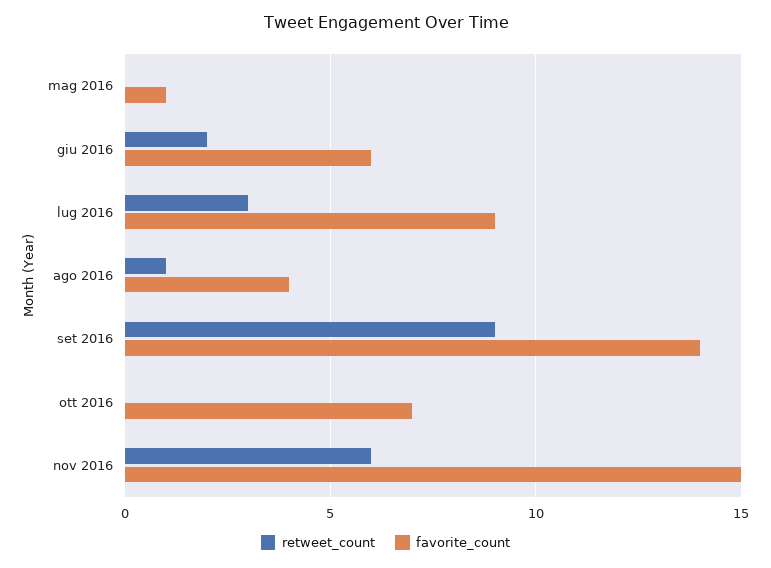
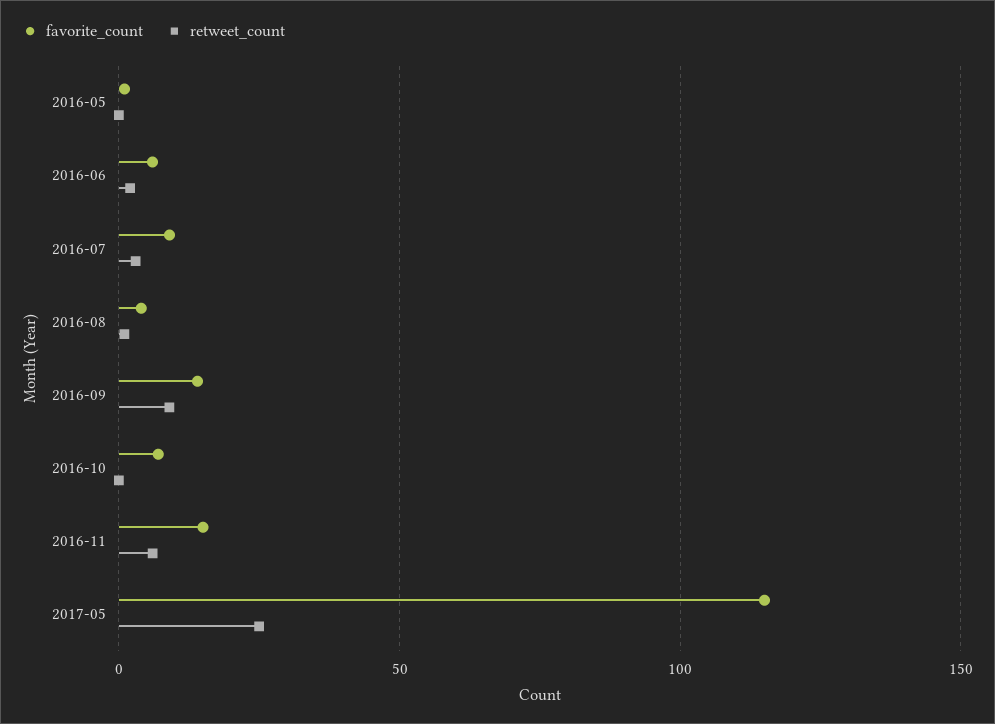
favorite_count, 2017-05: none -> 115
retweet_count, 2017-05: none -> 25

